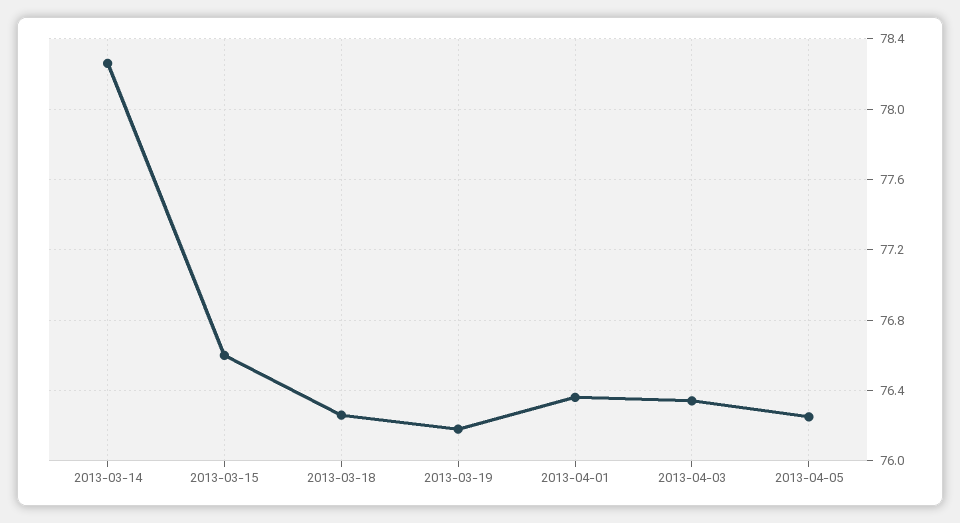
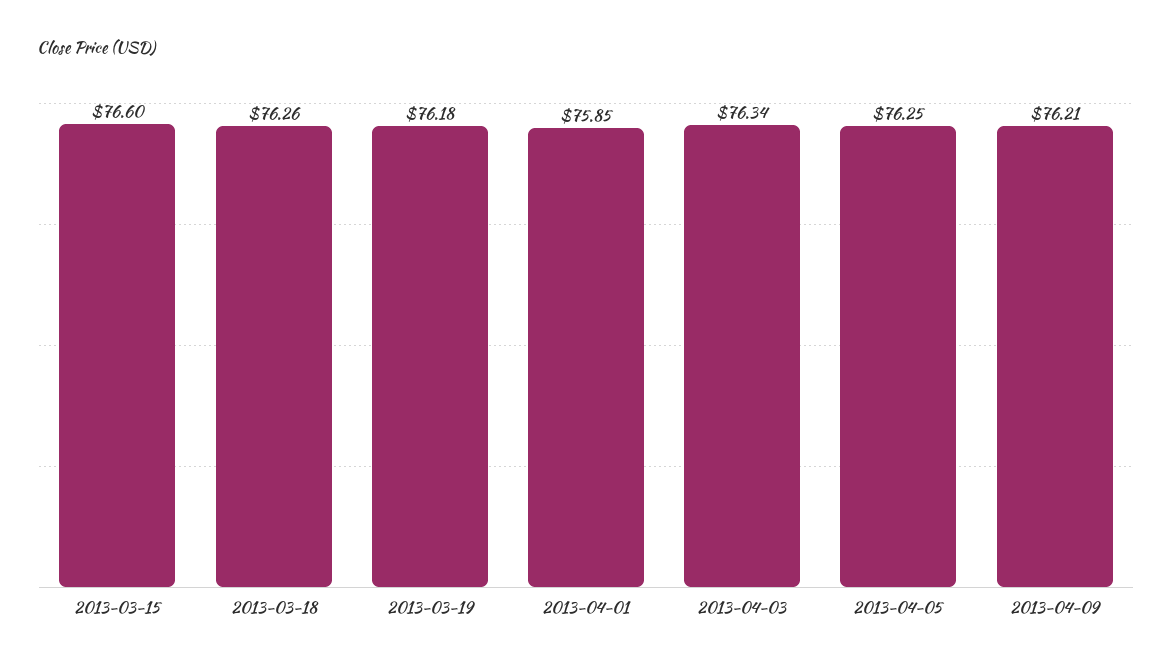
2013-03-14: 78.25 -> none
2013-04-01: 76.35 -> 75.85
2013-04-09: none -> 76.21

